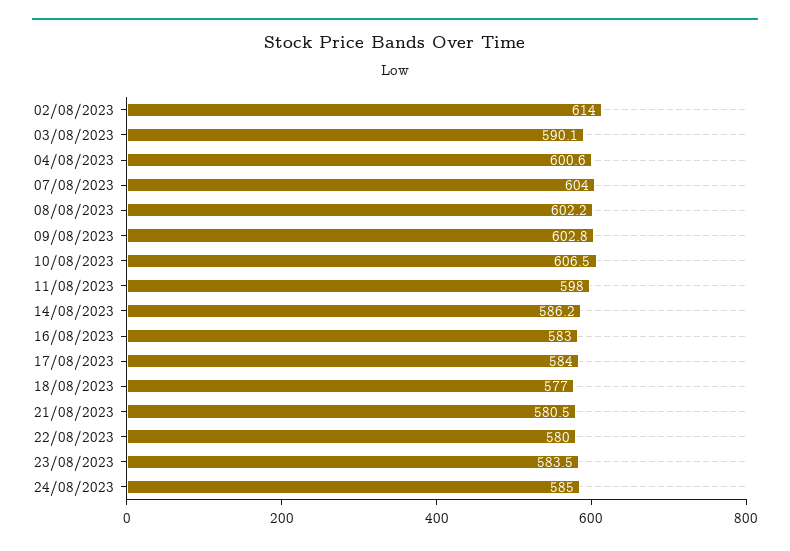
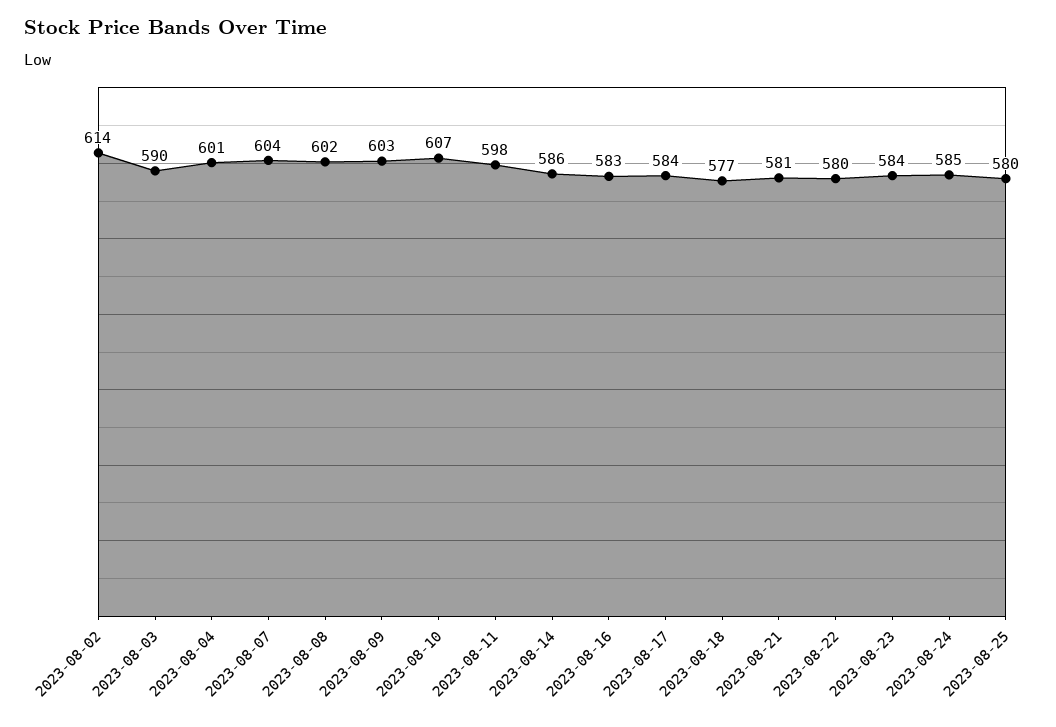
2023-08-25: none -> 580

